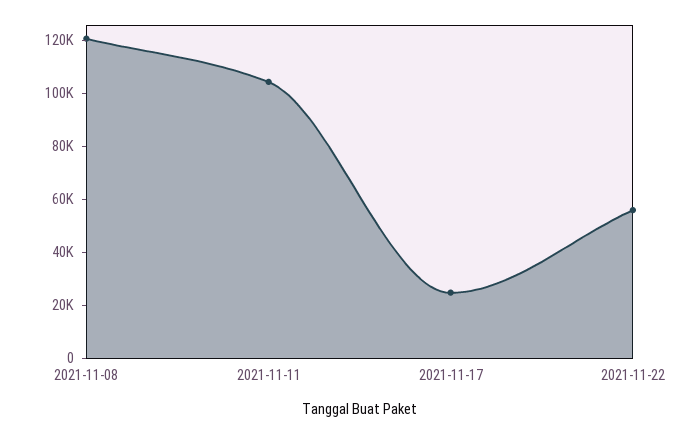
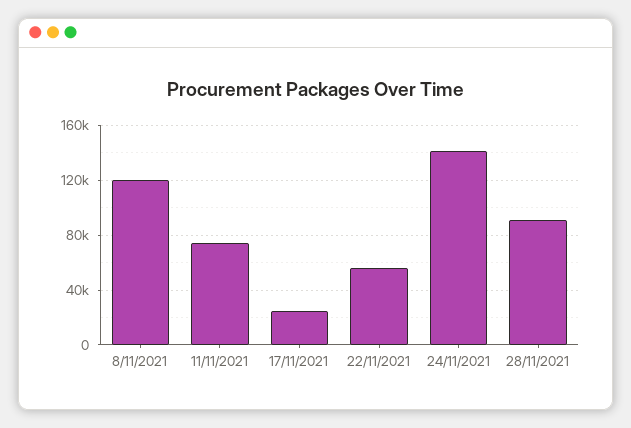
2021-11-11: 105000 -> 75000
24/11/2021: none -> 140000
28/11/2021: none -> 90000

